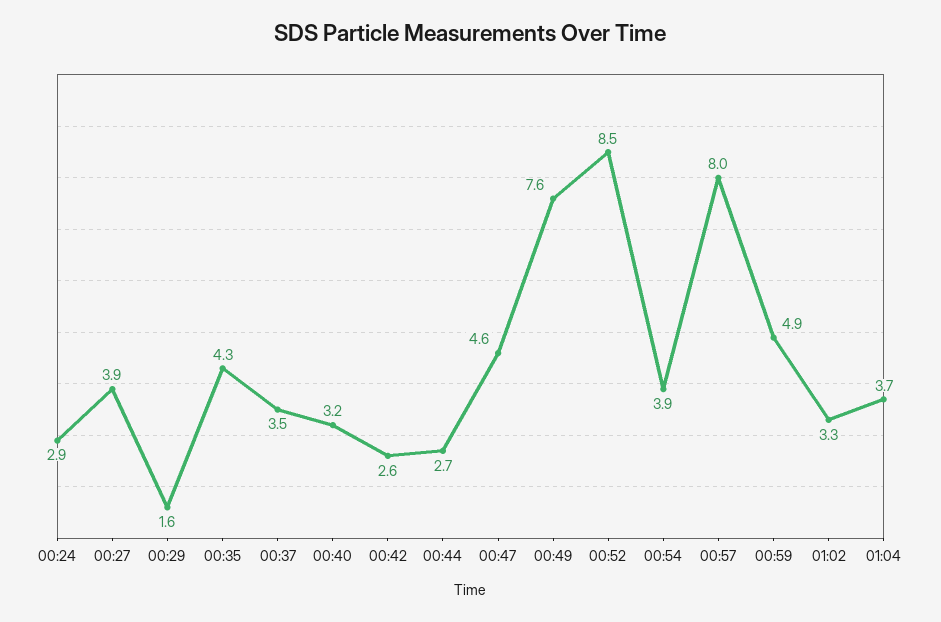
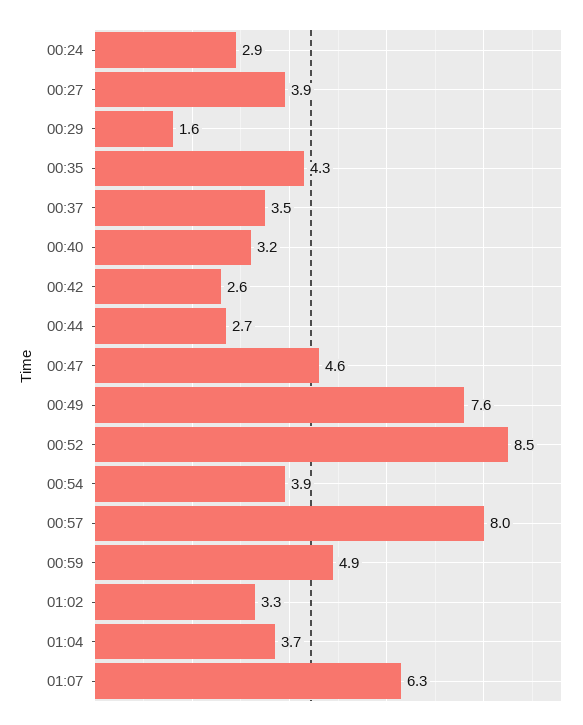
01:07: none -> 6.3

